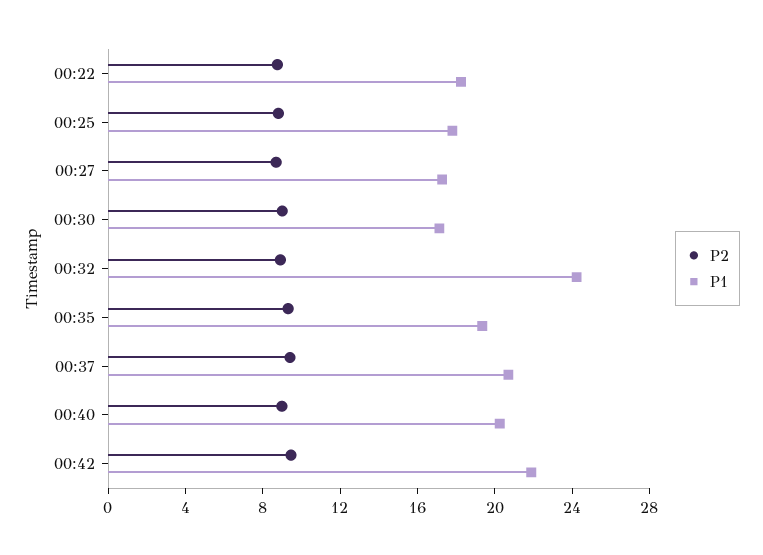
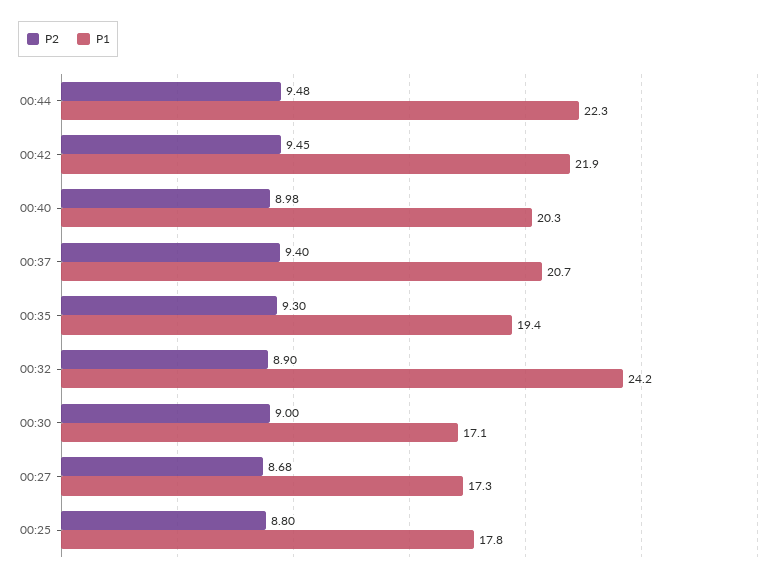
P2, 00:22: 9 -> none
P1, 00:22: 18 -> none
P2, 00:44: none -> 9.48
P1, 00:44: none -> 22.3

